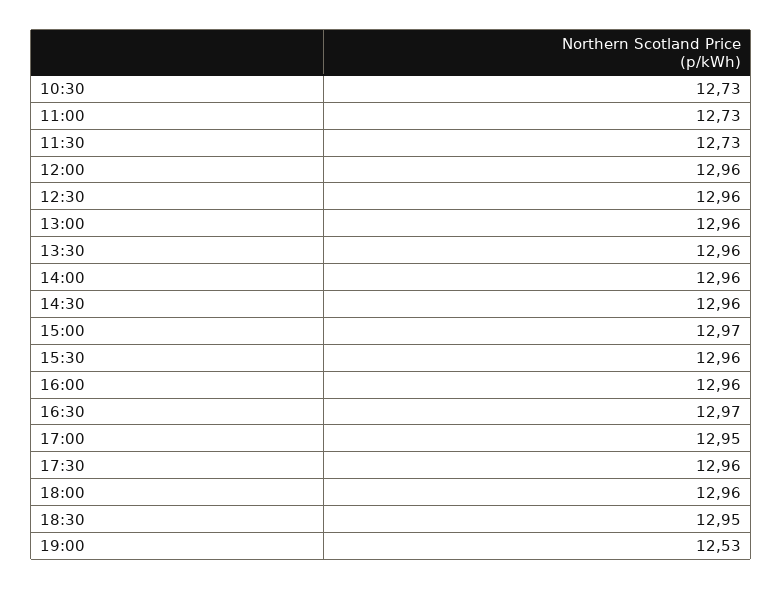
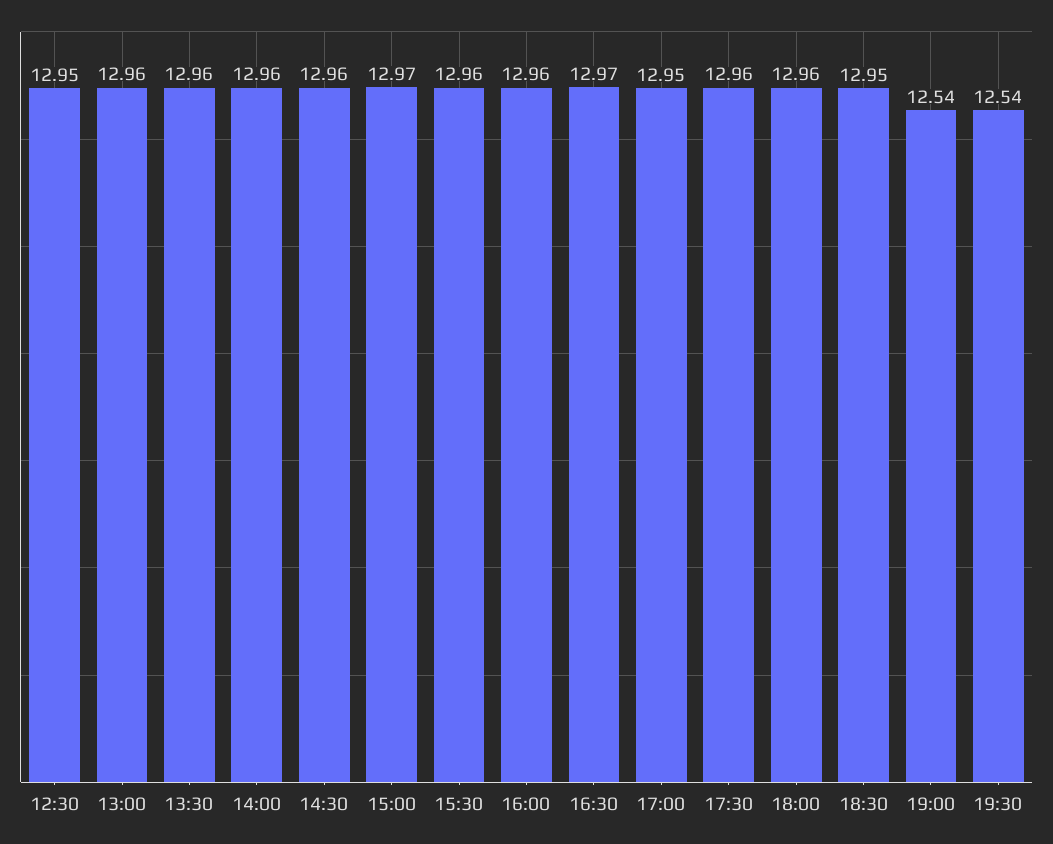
10:30: 12.73 -> none
11:00: 12.73 -> none
11:30: 12.73 -> none
12:00: 12.96 -> none
12:30: 12.96 -> 12.95
19:00: 12.53 -> 12.54
19:30: none -> 12.54

